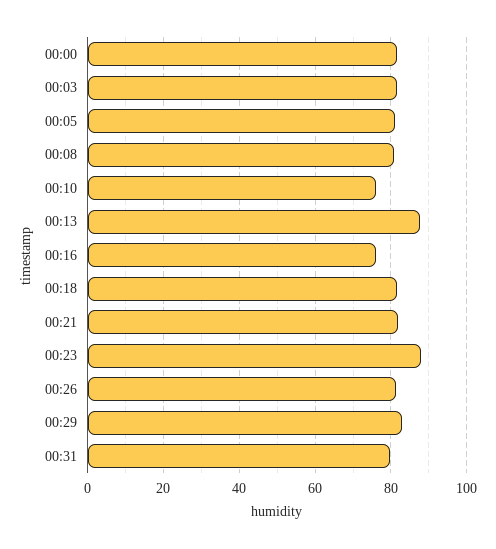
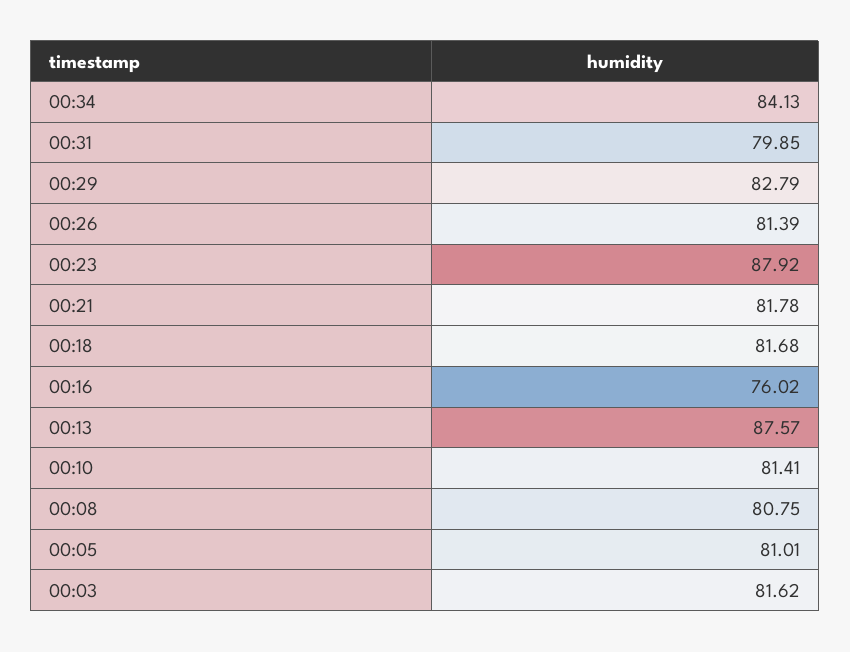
00:00: 82 -> none
00:10: 76 -> 81.41
00:34: none -> 84.13

